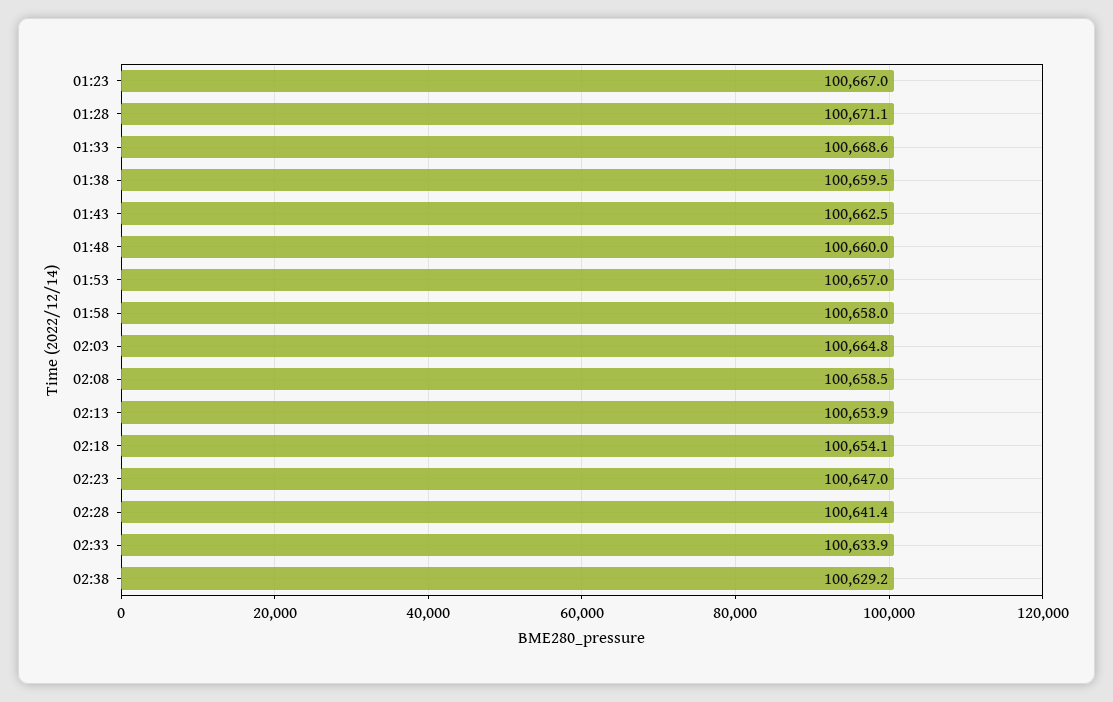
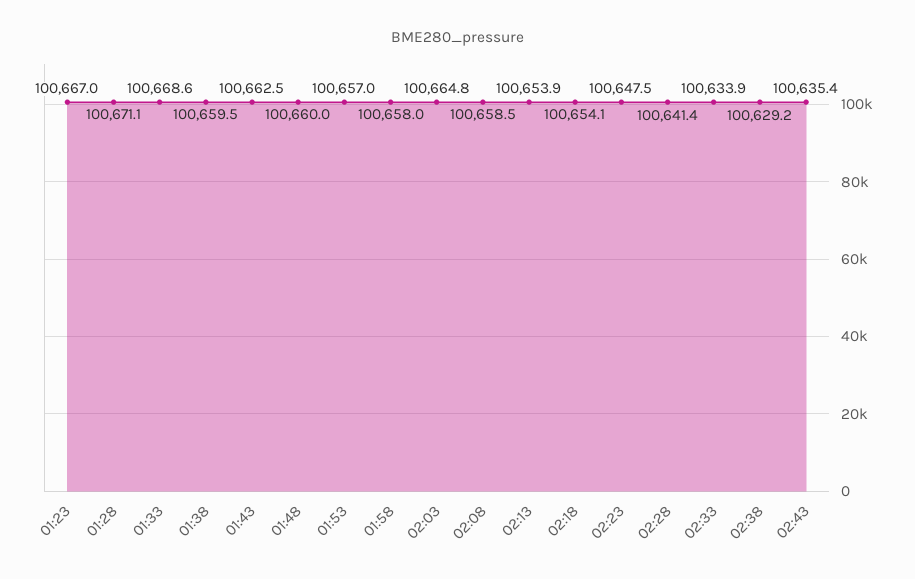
02:23: 100647 -> 100647.5
02:43: none -> 100635.4

